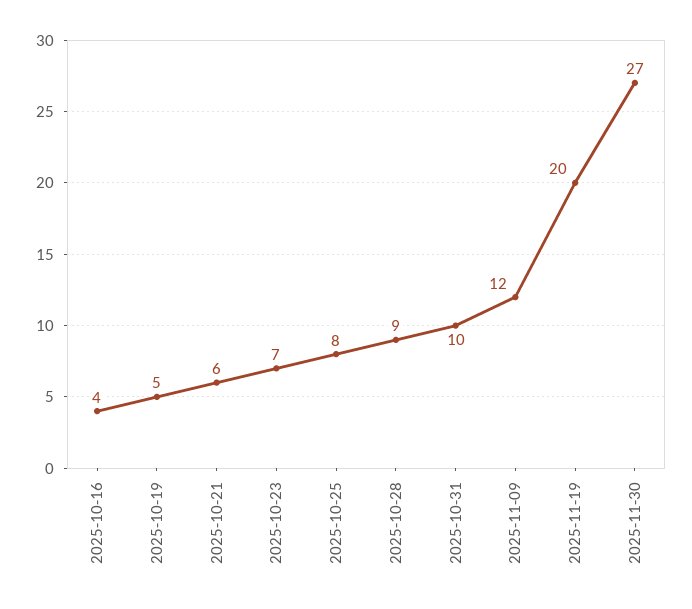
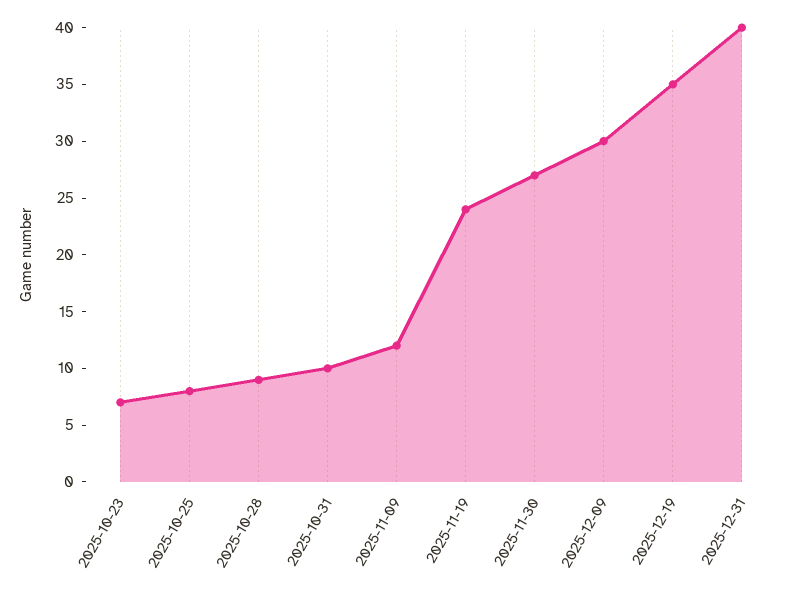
2025-10-16: 4 -> none
2025-10-19: 5 -> none
2025-10-21: 6 -> none
2025-11-19: 20 -> 24
2025-12-09: none -> 30
2025-12-19: none -> 35
2025-12-31: none -> 40

